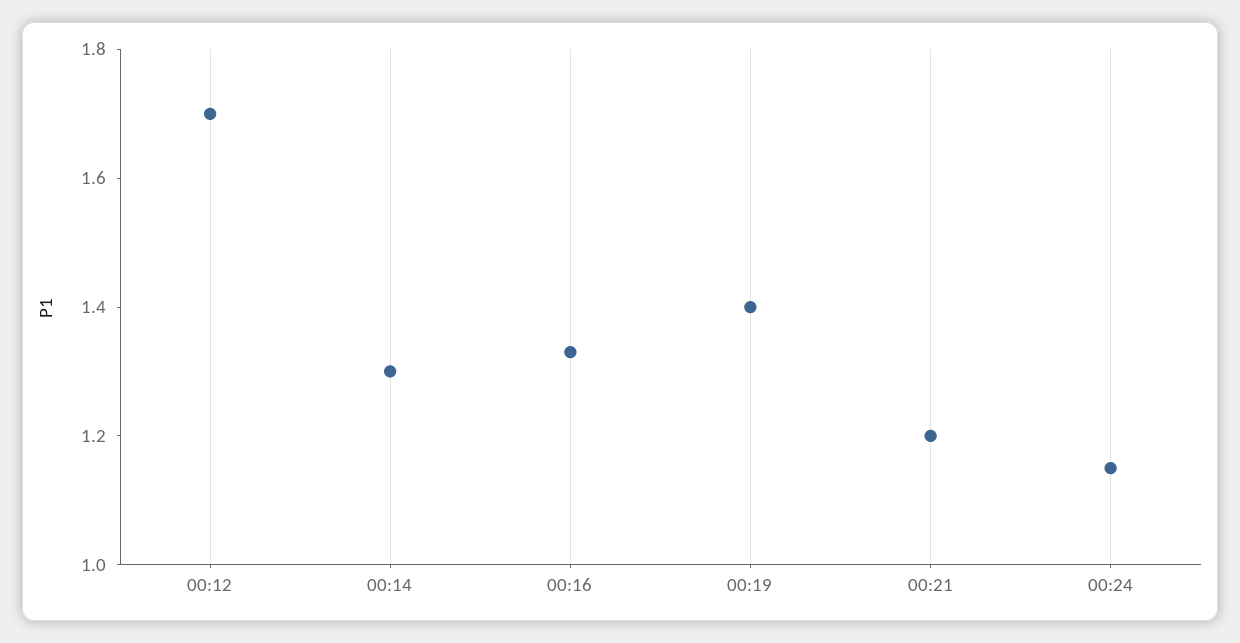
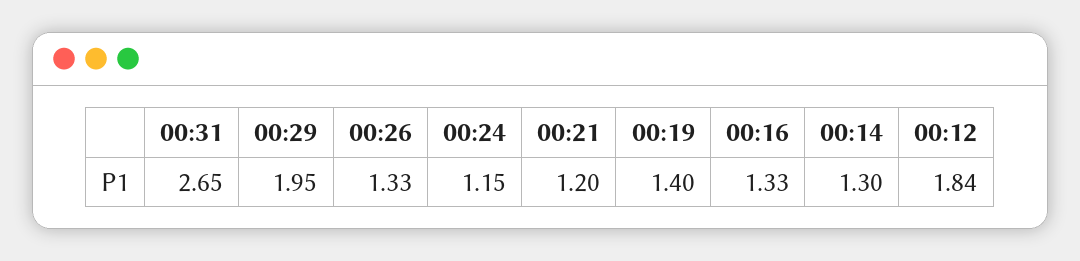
00:12: 1.7 -> 1.84
00:31: none -> 2.65
00:29: none -> 1.95
00:26: none -> 1.33

